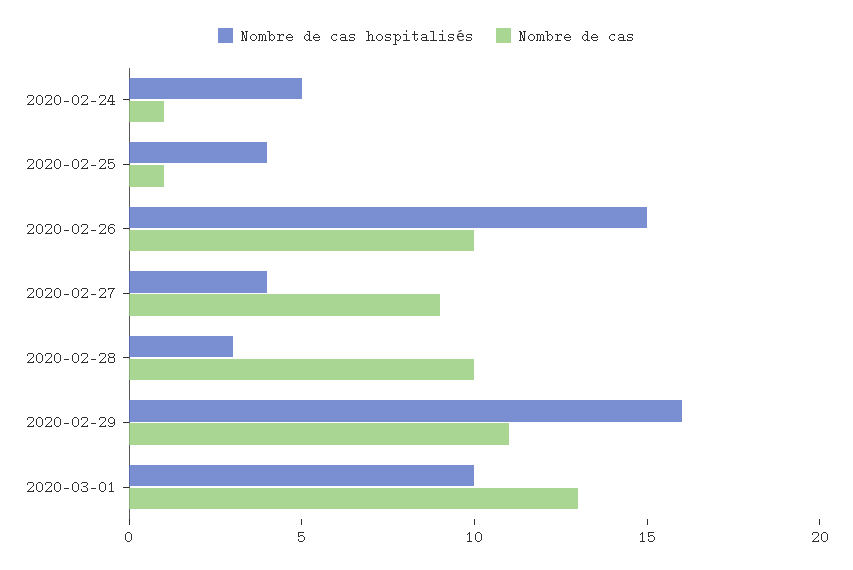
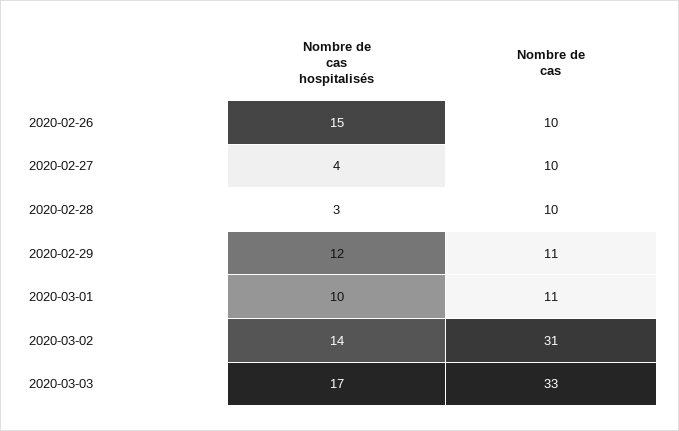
Nombre de cas hospitalisés, 2020-02-24: 5 -> none
Nombre de cas, 2020-02-24: 1 -> none
Nombre de cas hospitalisés, 2020-02-25: 4 -> none
Nombre de cas, 2020-02-25: 1 -> none
Nombre de cas, 2020-02-27: 9 -> 10
Nombre de cas hospitalisés, 2020-02-29: 16 -> 12
Nombre de cas, 2020-03-01: 13 -> 11
Nombre de cas hospitalisés, 2020-03-02: none -> 14
Nombre de cas, 2020-03-02: none -> 31
Nombre de cas hospitalisés, 2020-03-03: none -> 17
Nombre de cas, 2020-03-03: none -> 33

